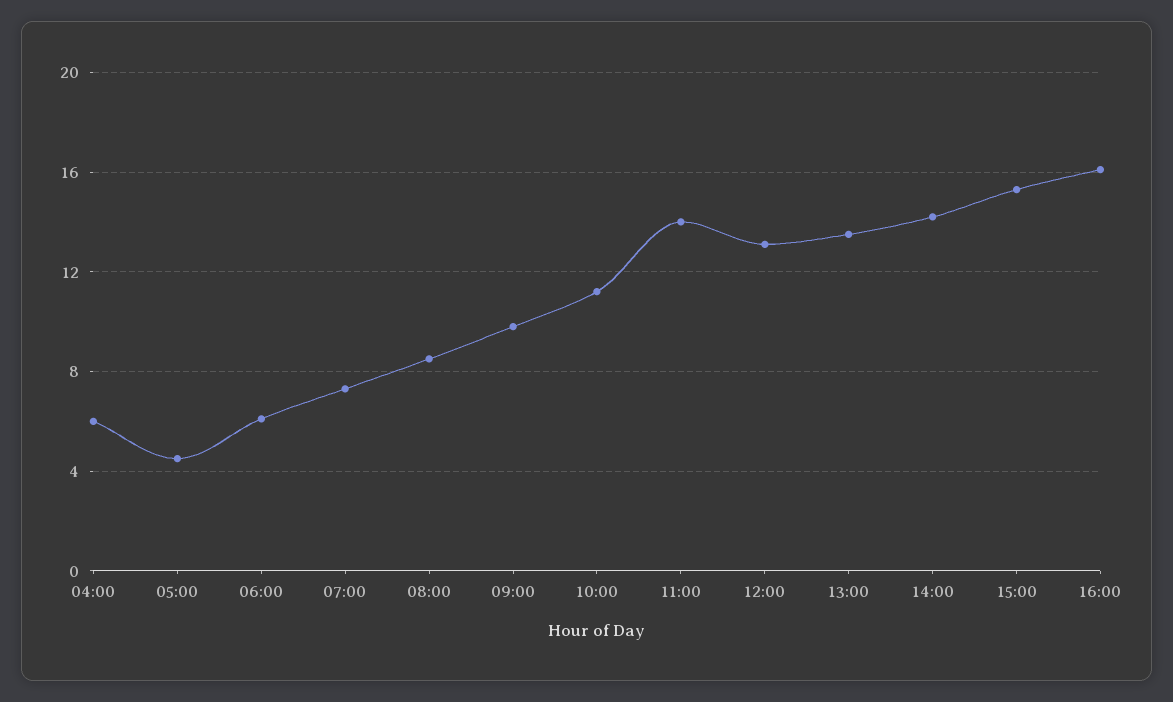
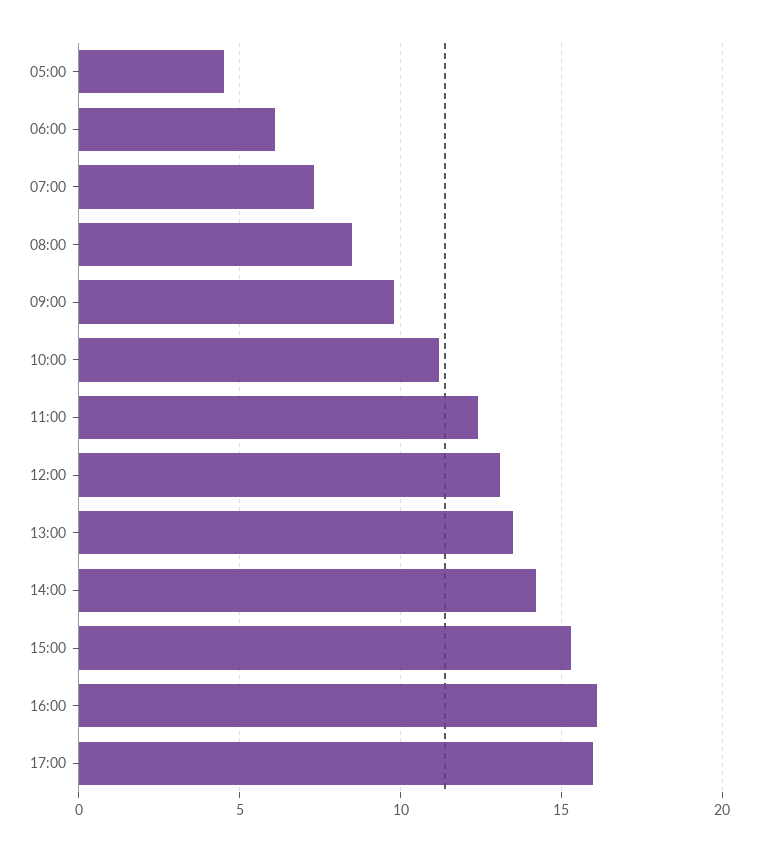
04:00: 6 -> none
11:00: 14 -> 12.5
17:00: none -> 16

